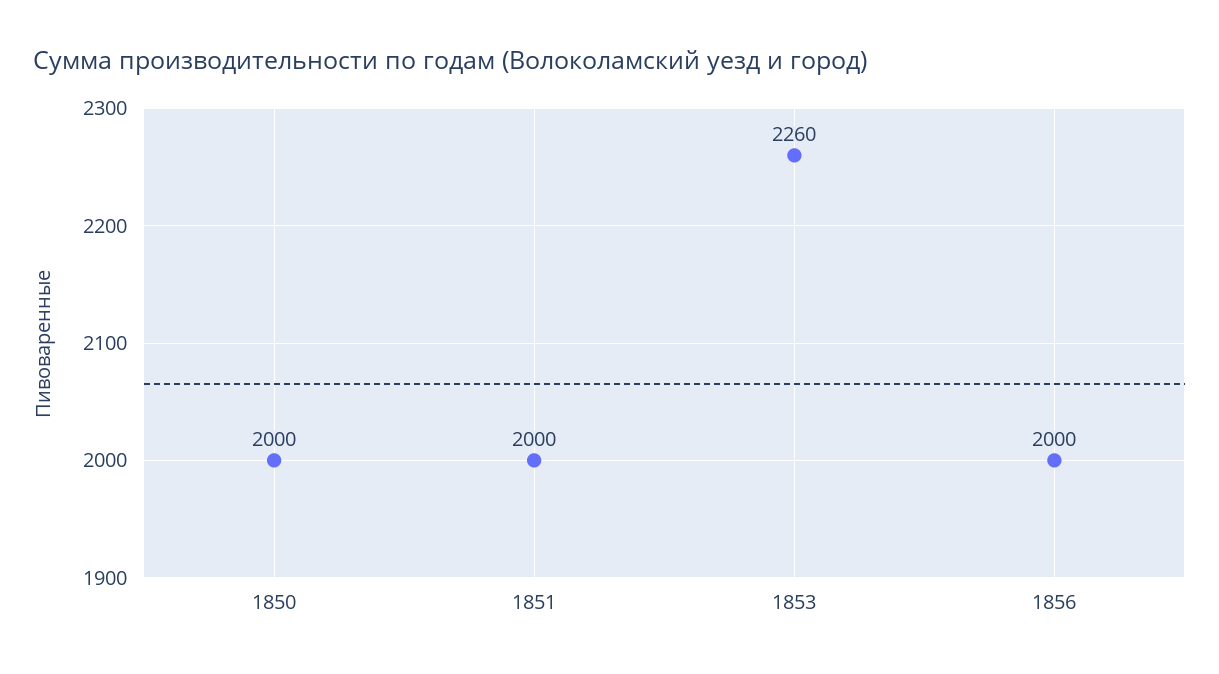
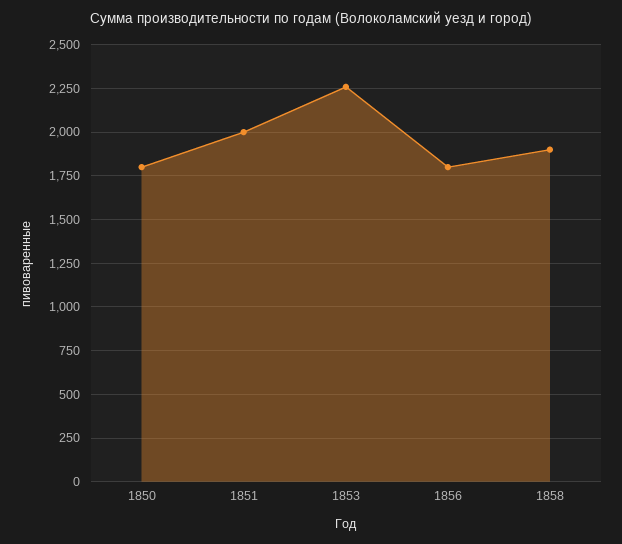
1850: 2000 -> 1800
1856: 2000 -> 1800
1858: none -> 1900

